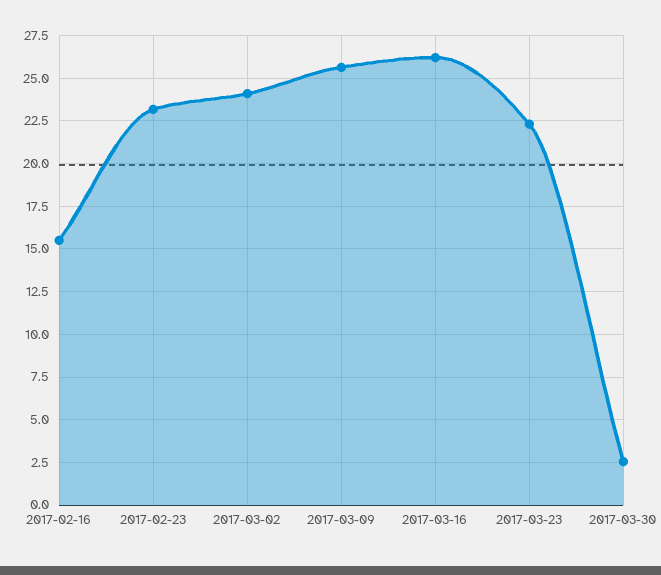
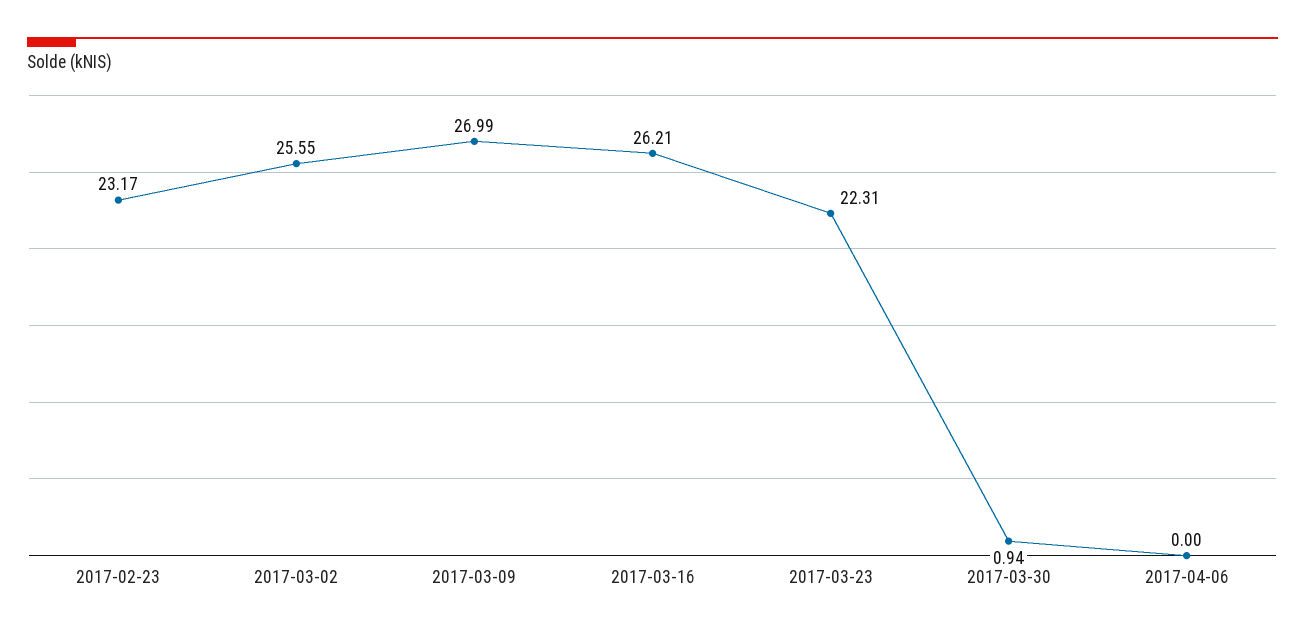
2017-02-16: 15.5 -> none
2017-03-02: 24 -> 25.55
2017-03-09: 25.5 -> 26.99
2017-03-30: 2.5 -> 0.94
2017-04-06: none -> 0

